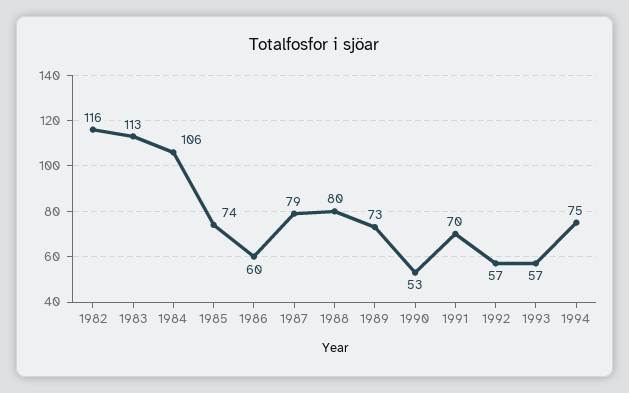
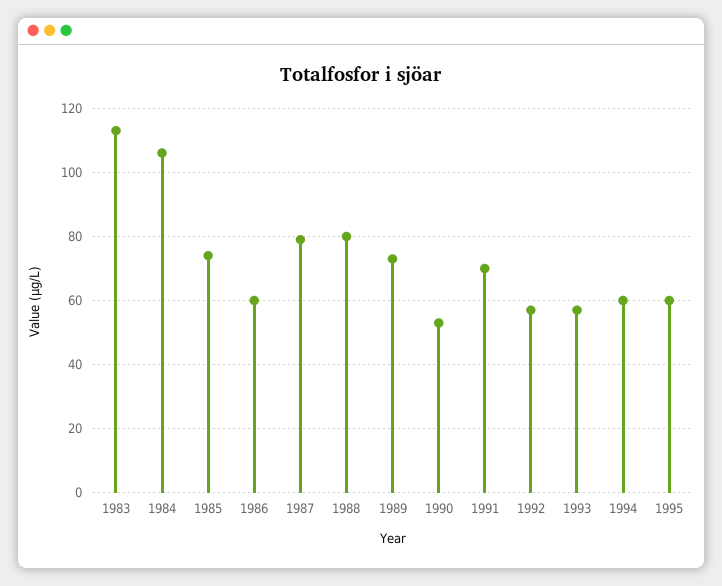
1982: 116 -> none
1994: 75 -> 60
1995: none -> 60

